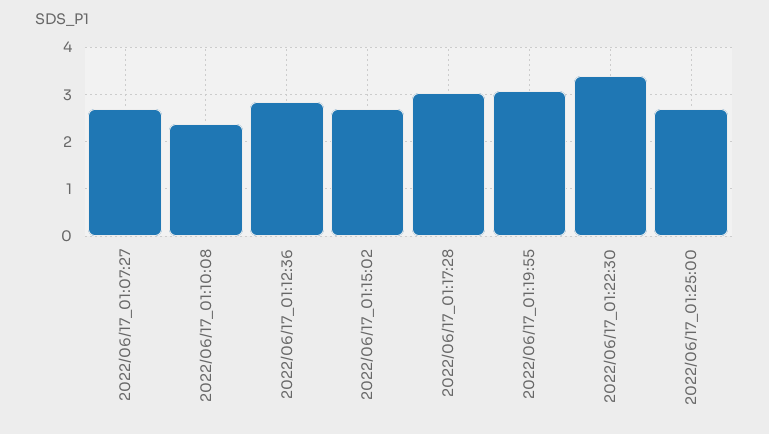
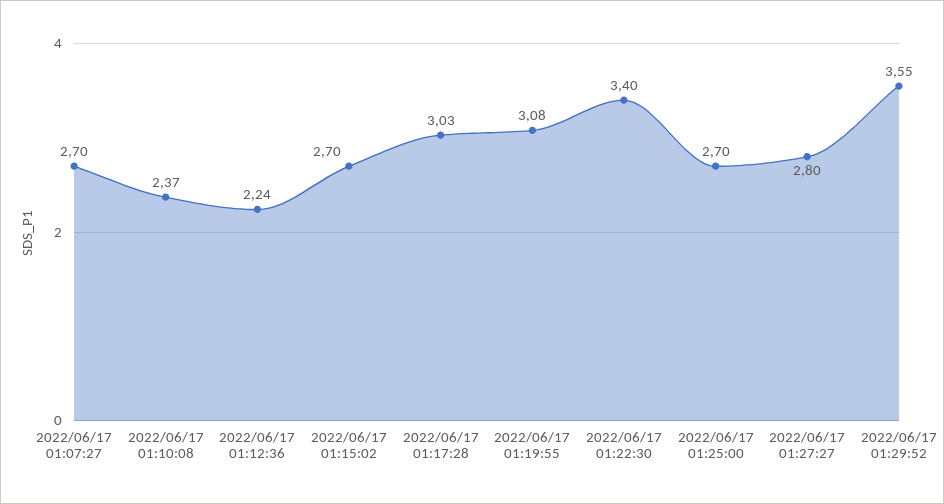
2022/06/17_01:12:36: 2.8 -> 2.24
2022/06/17 01:27:27: none -> 2.8
2022/06/17 01:29:52: none -> 3.55

